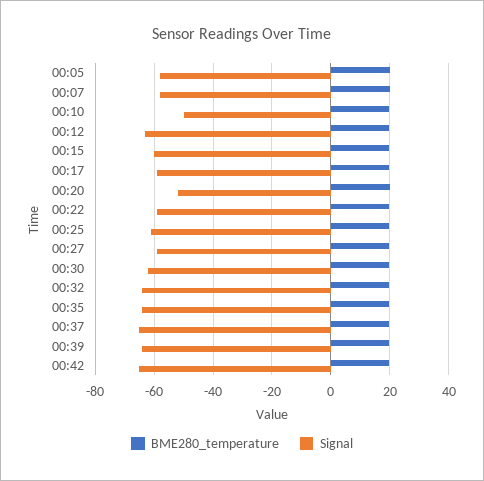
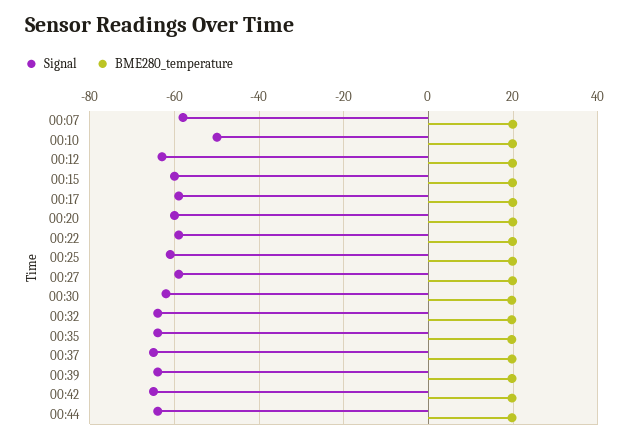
BME280_temperature, 00:05: 20 -> none
Signal, 00:05: -57.5 -> none
Signal, 00:20: -52.5 -> -60
Signal, 00:44: none -> -64
BME280_temperature, 00:44: none -> 20

